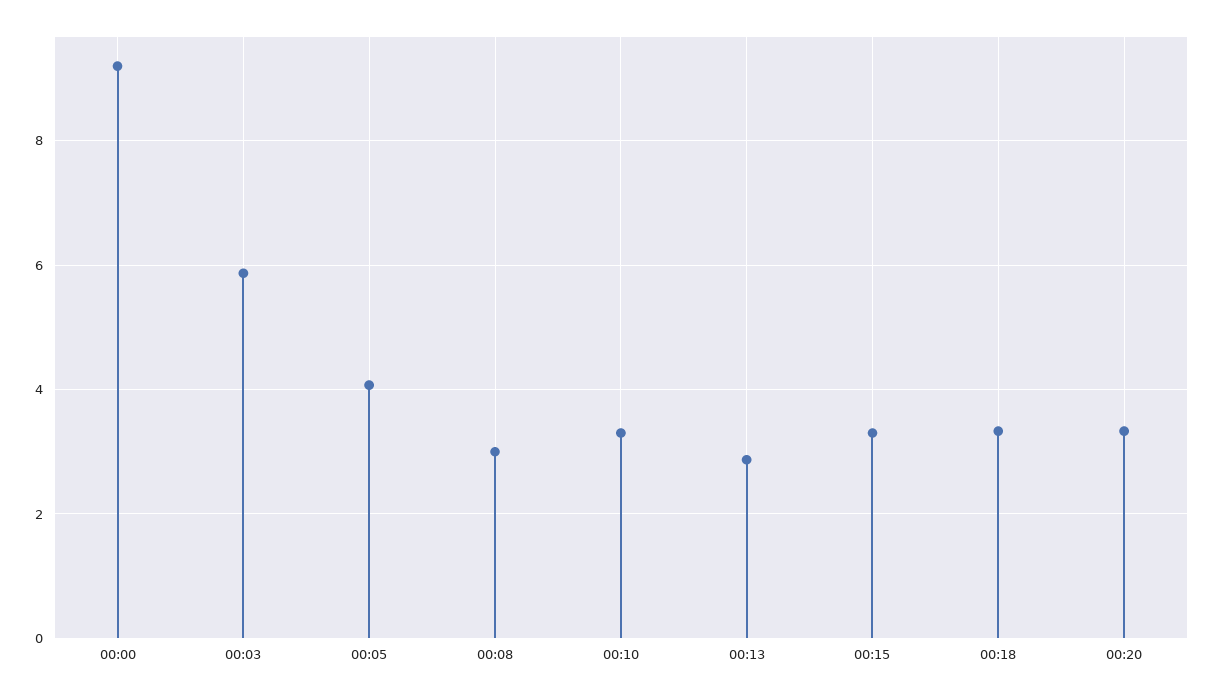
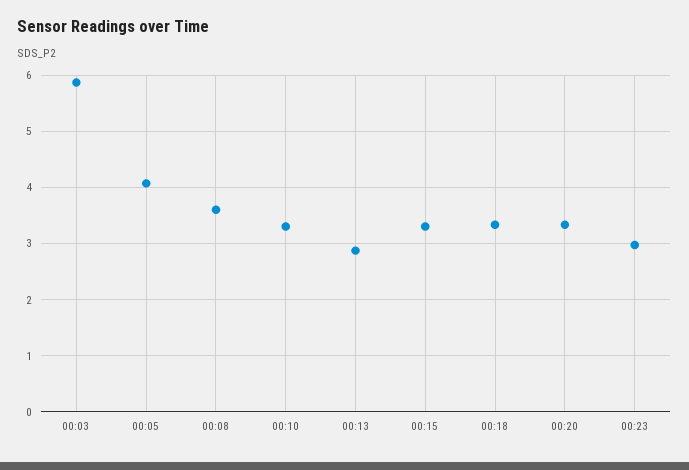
00:00: 9.2 -> none
00:08: 3 -> 3.6
00:23: none -> 3

